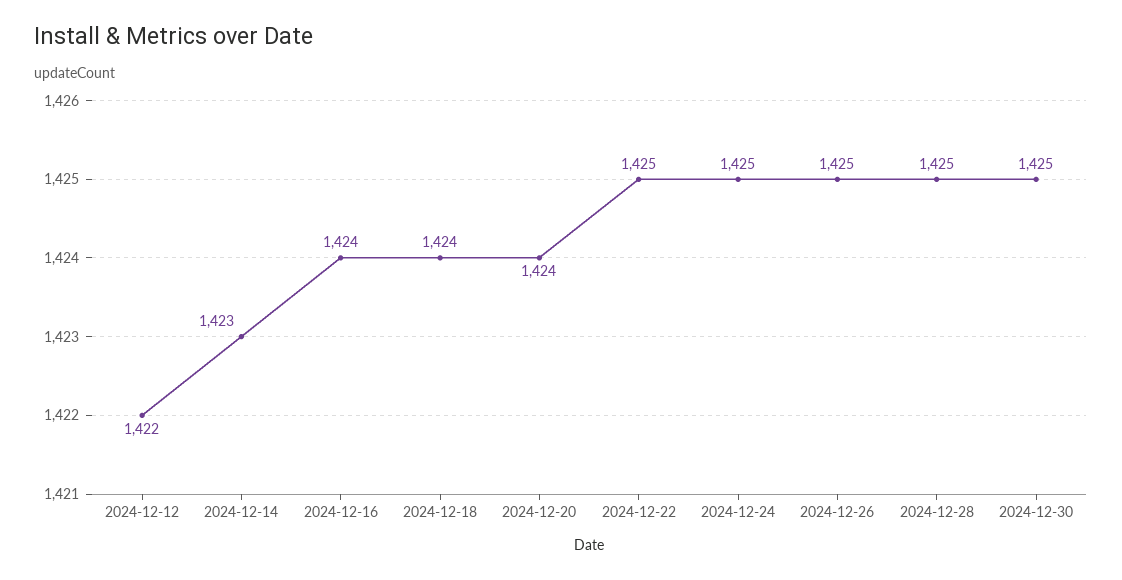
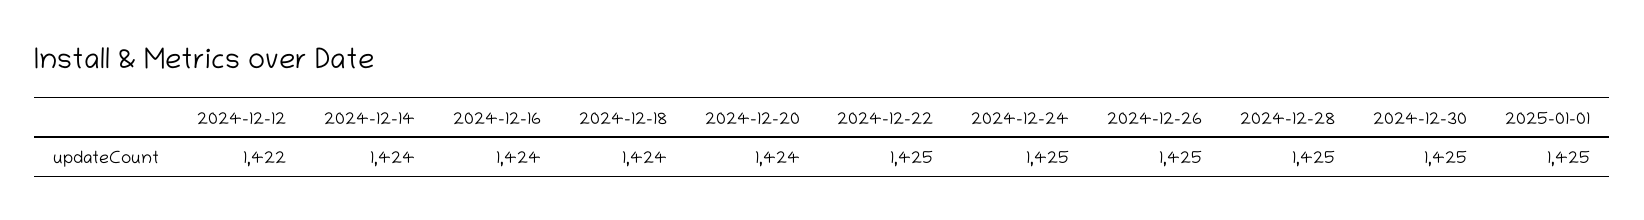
2024-12-14: 1423 -> 1424
2025-01-01: none -> 1425

